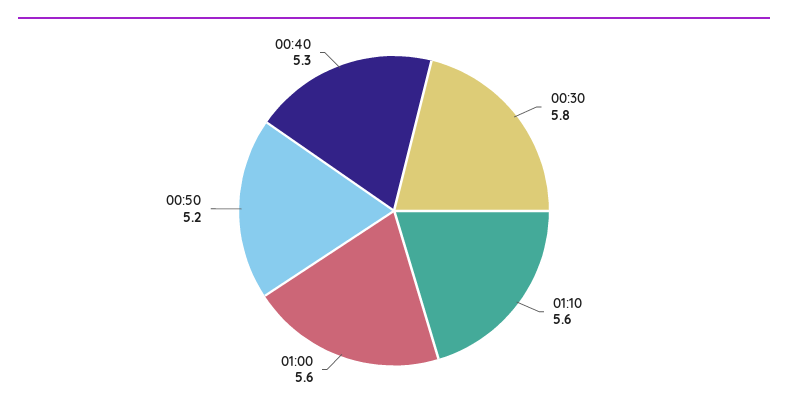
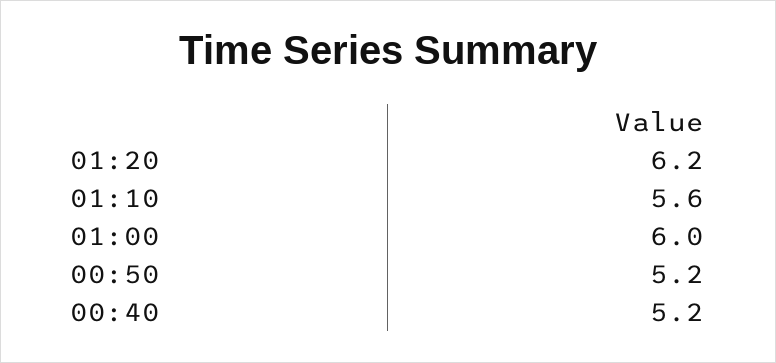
00:30: 5.8 -> none
01:00: 5.6 -> 6
00:40: 5.3 -> 5.2
01:20: none -> 6.2

